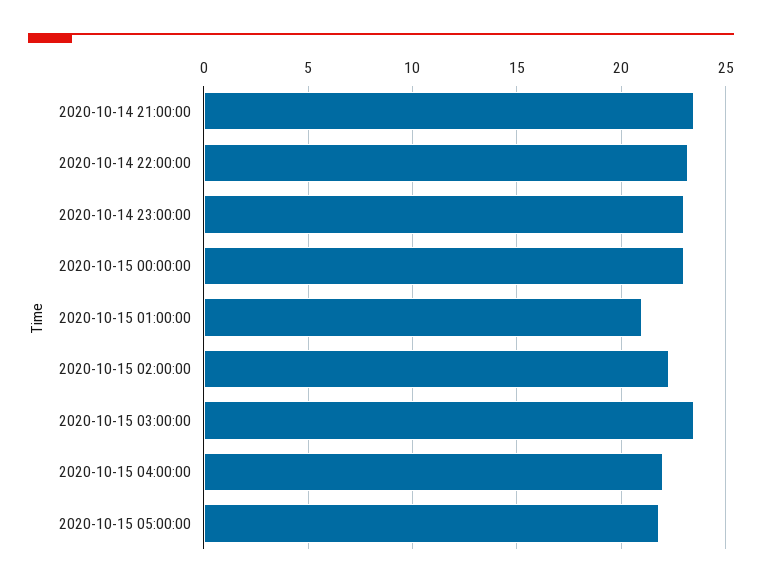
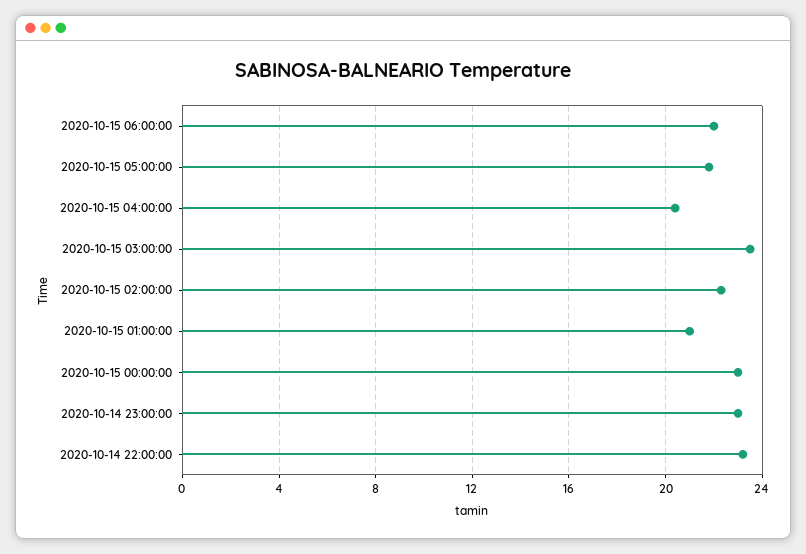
2020-10-14 21:00:00: 23.5 -> none
2020-10-15 04:00:00: 22 -> 20.5
2020-10-15 06:00:00: none -> 22

